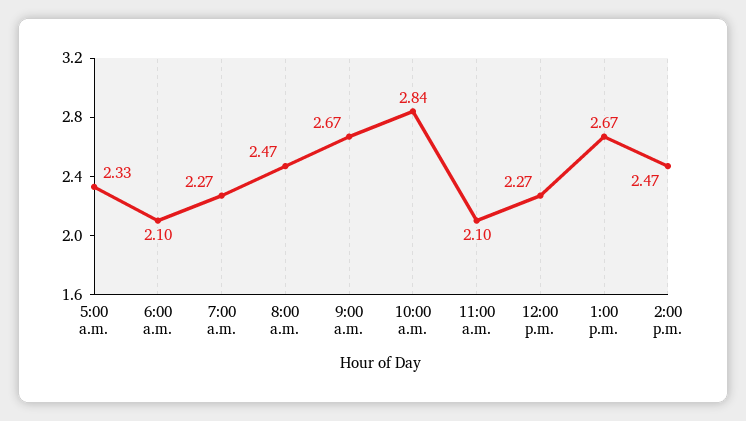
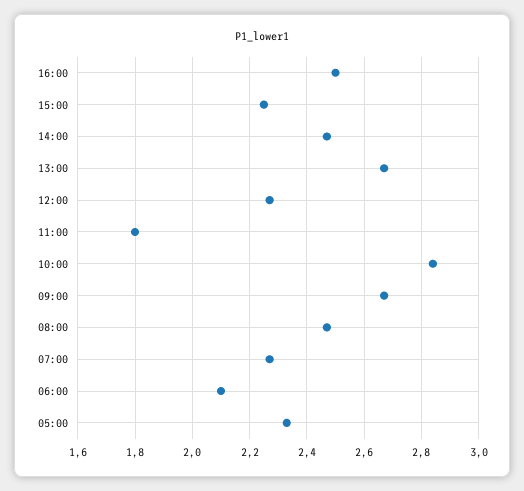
11:00 a.m.: 2.1 -> 1.8
16:00: none -> 2.5
15:00: none -> 2.25

